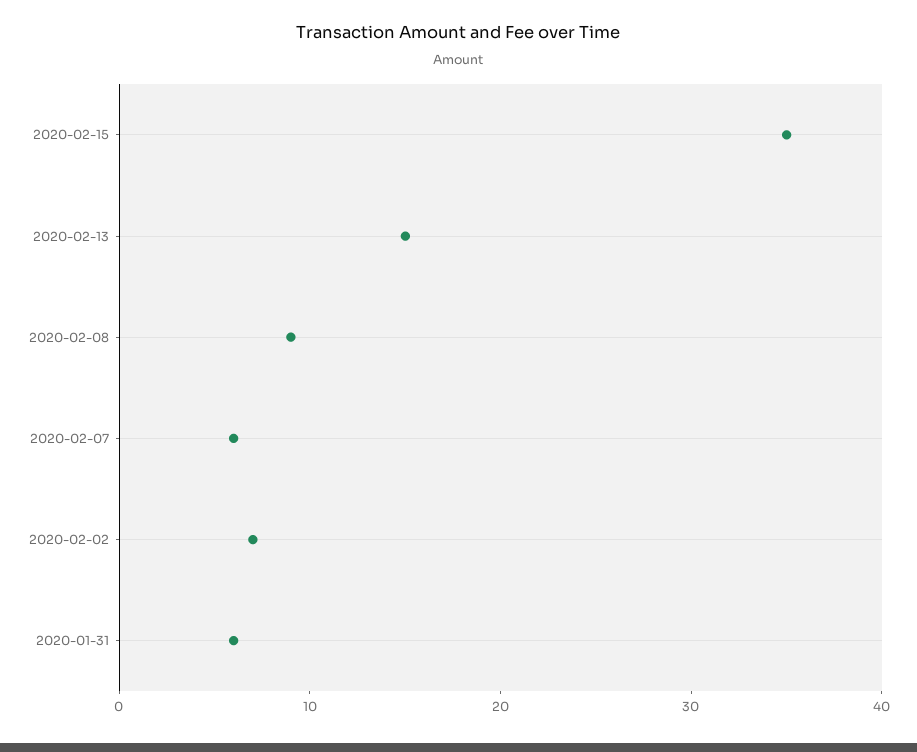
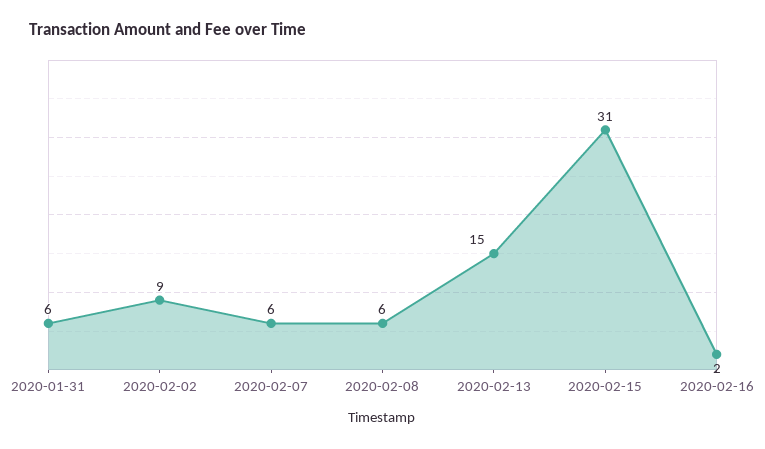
2020-02-15: 35 -> 31
2020-02-08: 9 -> 6
2020-02-02: 7 -> 9
2020-02-16: none -> 2

